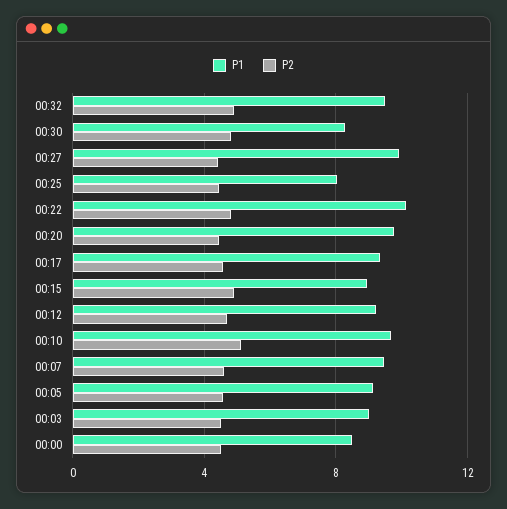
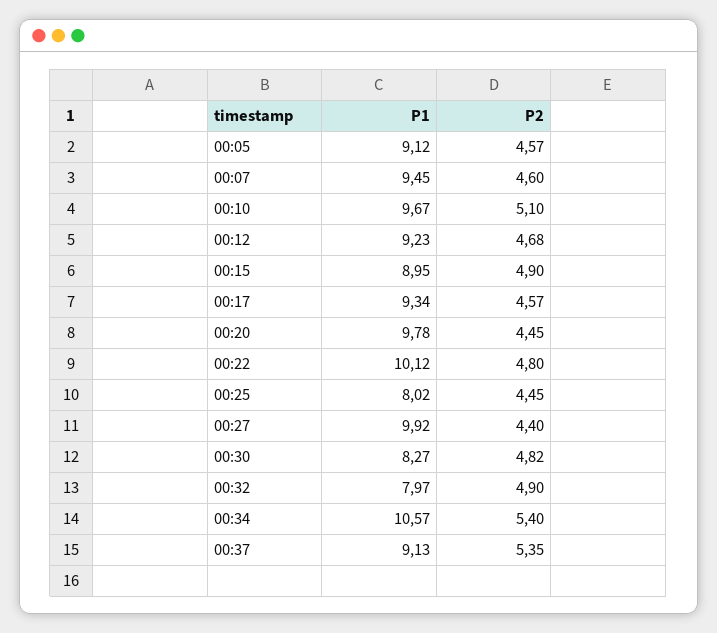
P1, 00:32: 9.5 -> 7.97
P1, 00:03: 9 -> none
P2, 00:03: 4.5 -> none
P1, 00:00: 8.5 -> none
P2, 00:00: 4.5 -> none
P1, 00:34: none -> 10.57
P2, 00:34: none -> 5.4
P1, 00:37: none -> 9.13
P2, 00:37: none -> 5.35

